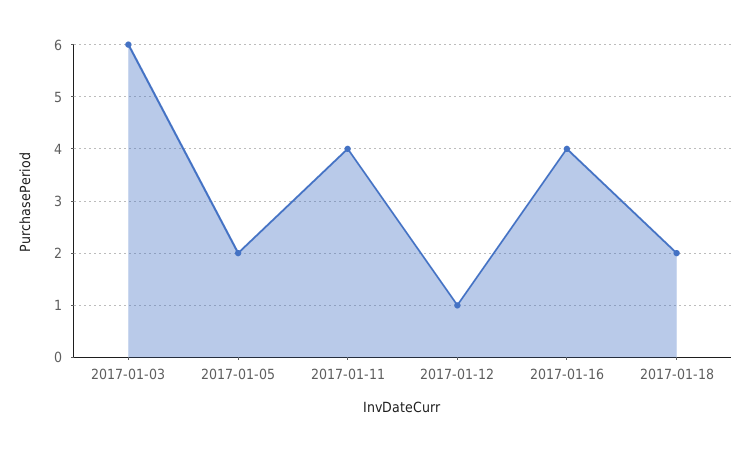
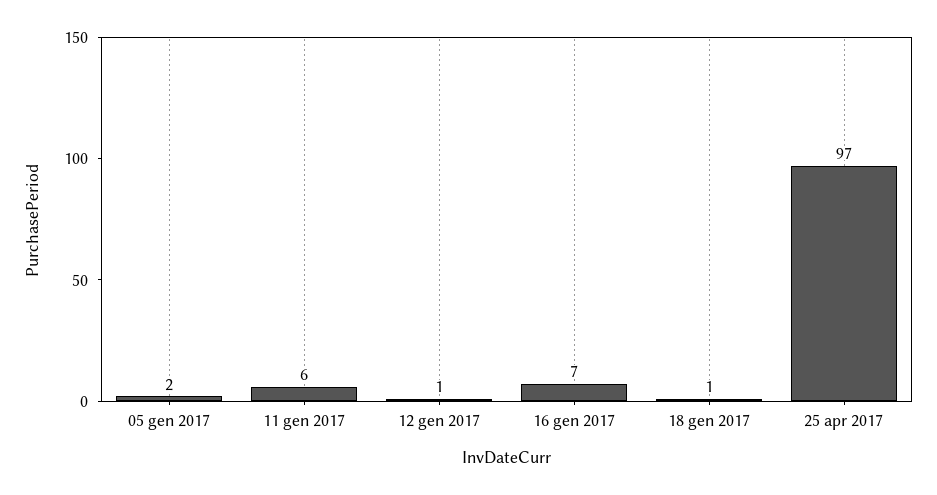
2017-01-03: 6 -> none
2017-01-11: 4 -> 6
2017-01-16: 4 -> 7
2017-01-18: 2 -> 1
25 apr 2017: none -> 97

